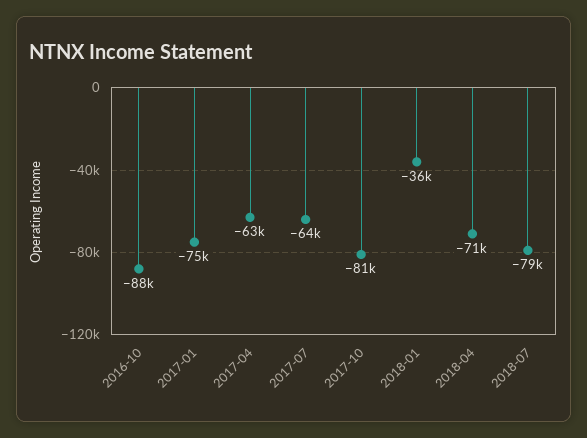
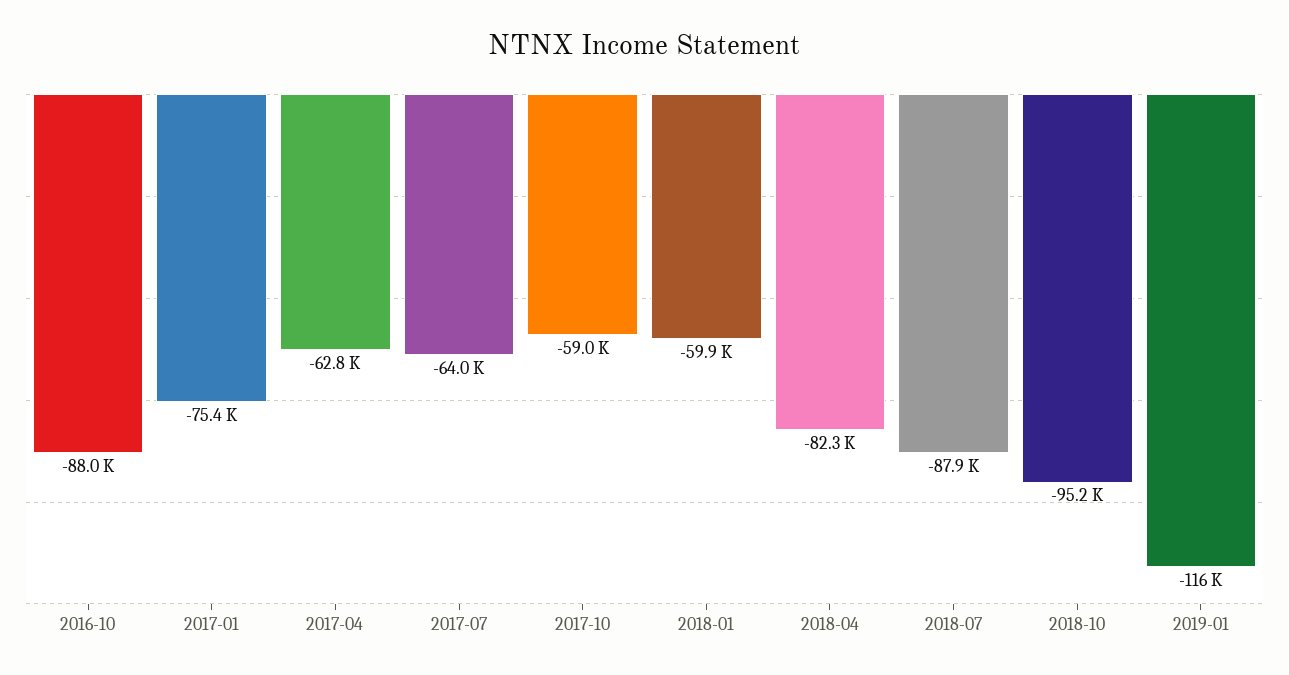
2017-10: -81000 -> -59000
2018-01: -36000 -> -59900
2018-04: -71000 -> -82300
2018-07: -79000 -> -87900
2018-10: none -> -95200
2019-01: none -> -116000

